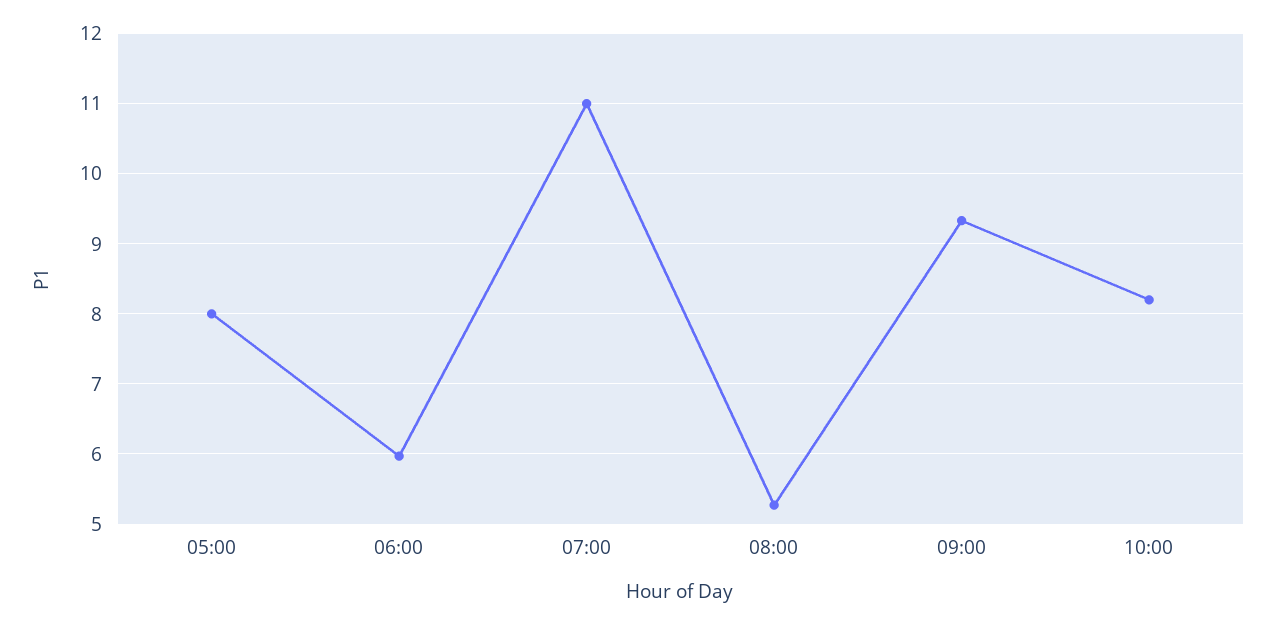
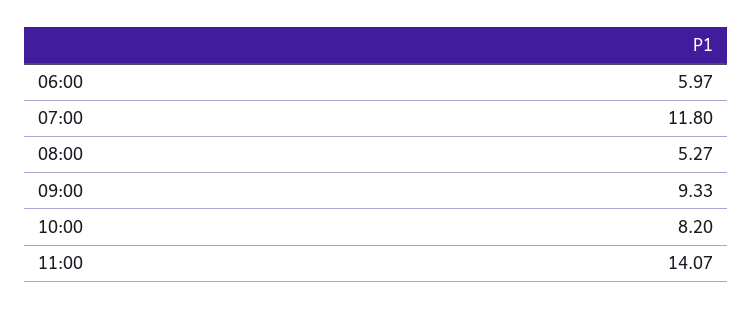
05:00: 8 -> none
07:00: 11 -> 11.8
11:00: none -> 14.07

